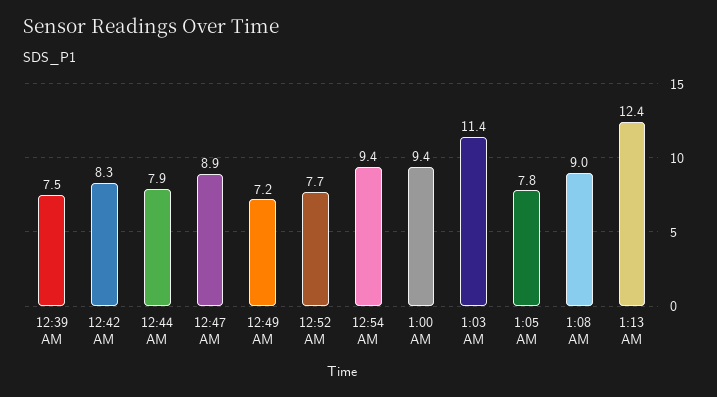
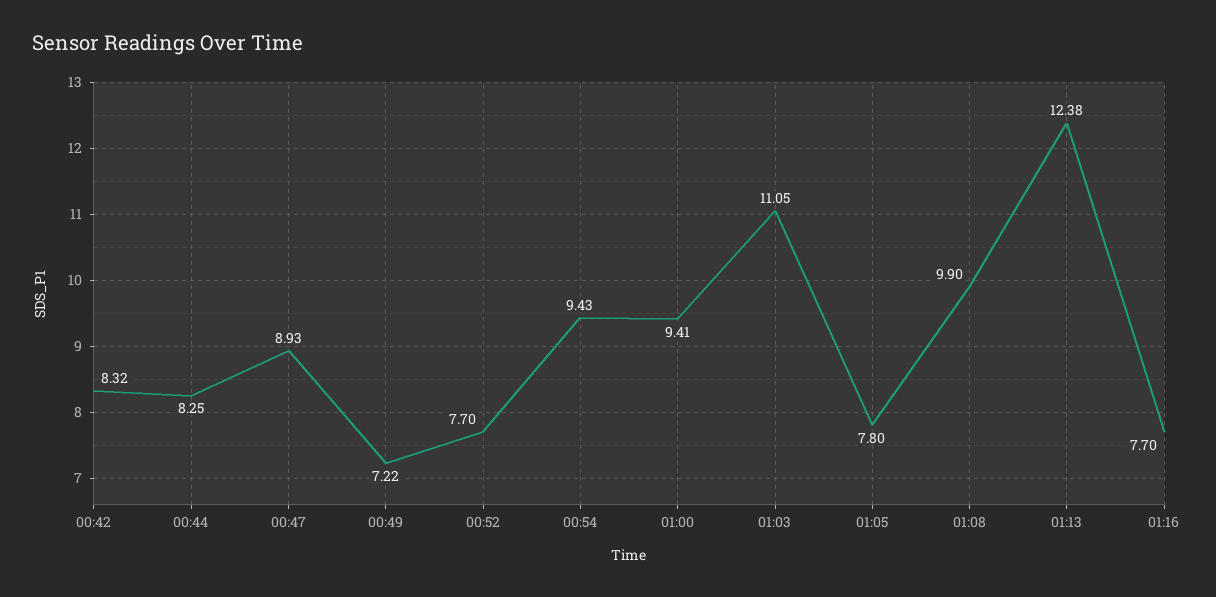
12:39 AM: 7.5 -> none
12:44 AM: 7.9 -> 8.25
1:03 AM: 11.4 -> 11.05
1:08 AM: 9 -> 9.9
01:16: none -> 7.7

